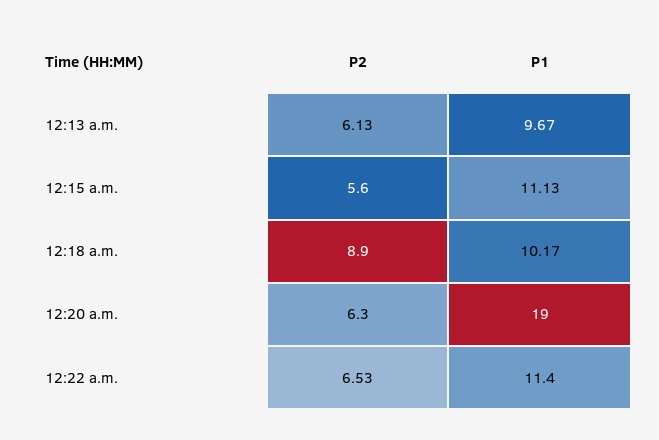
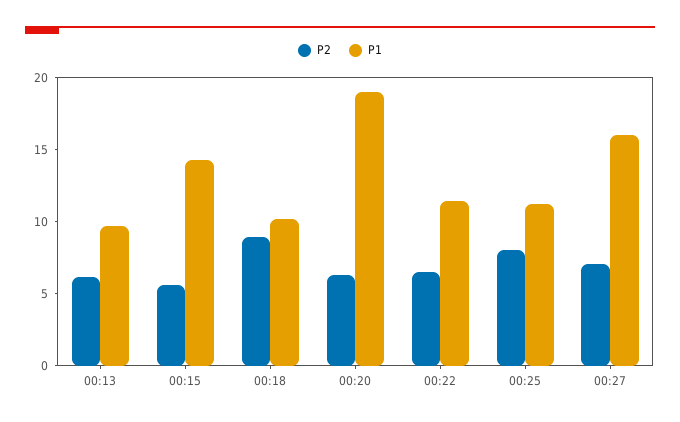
P1, 12:15 a.m.: 11.13 -> 14
P2, 00:25: none -> 8
P1, 00:25: none -> 11
P2, 00:27: none -> 7
P1, 00:27: none -> 16

